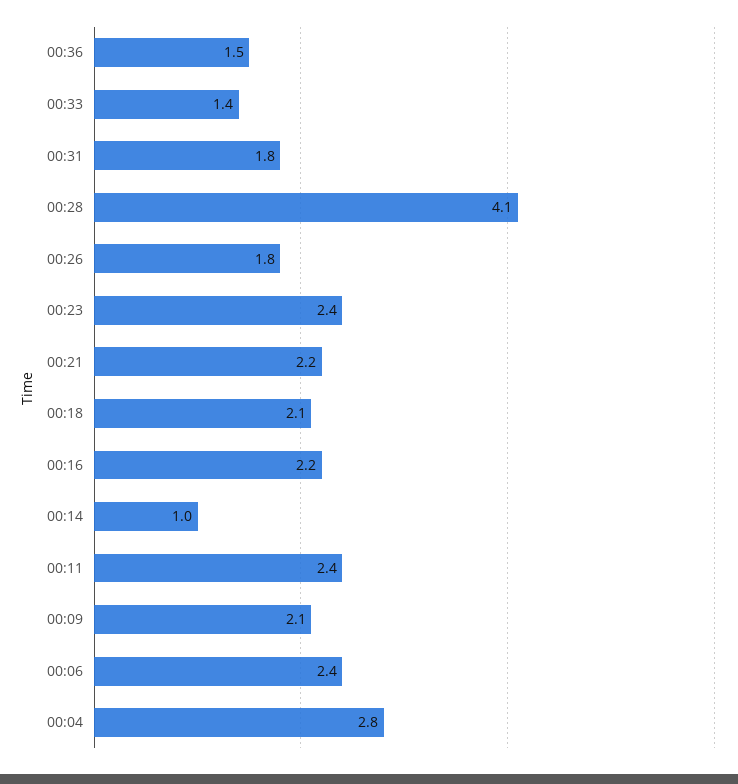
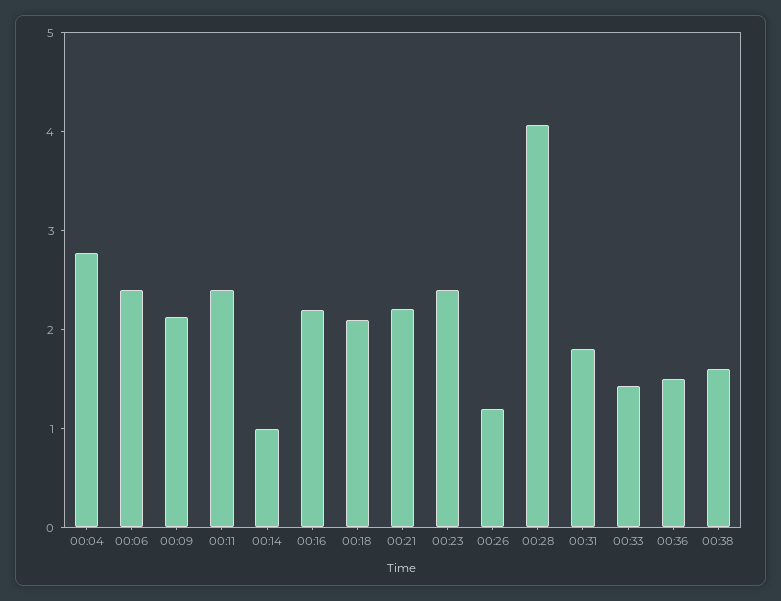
00:26: 1.8 -> 1.2
00:38: none -> 1.6

